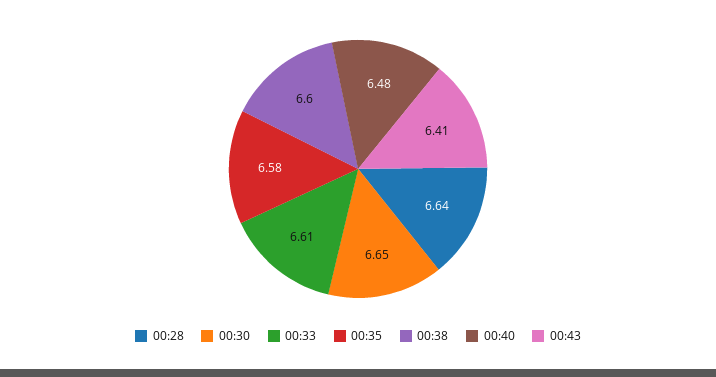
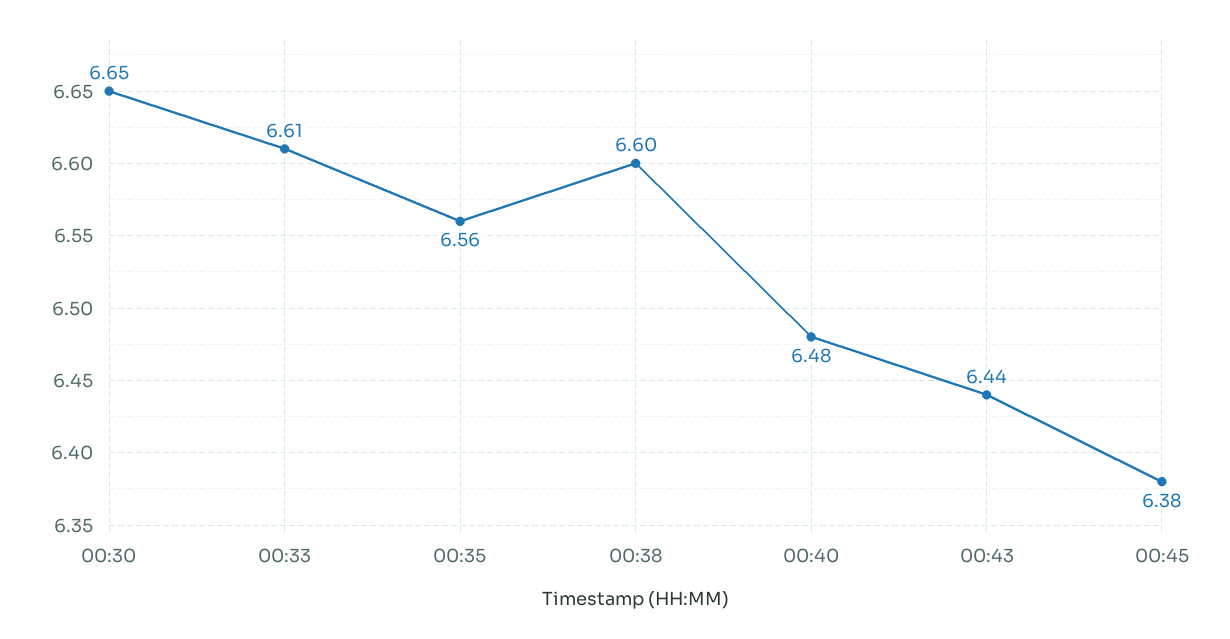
00:28: 6.64 -> none
00:35: 6.58 -> 6.56
00:43: 6.41 -> 6.44
00:45: none -> 6.38

